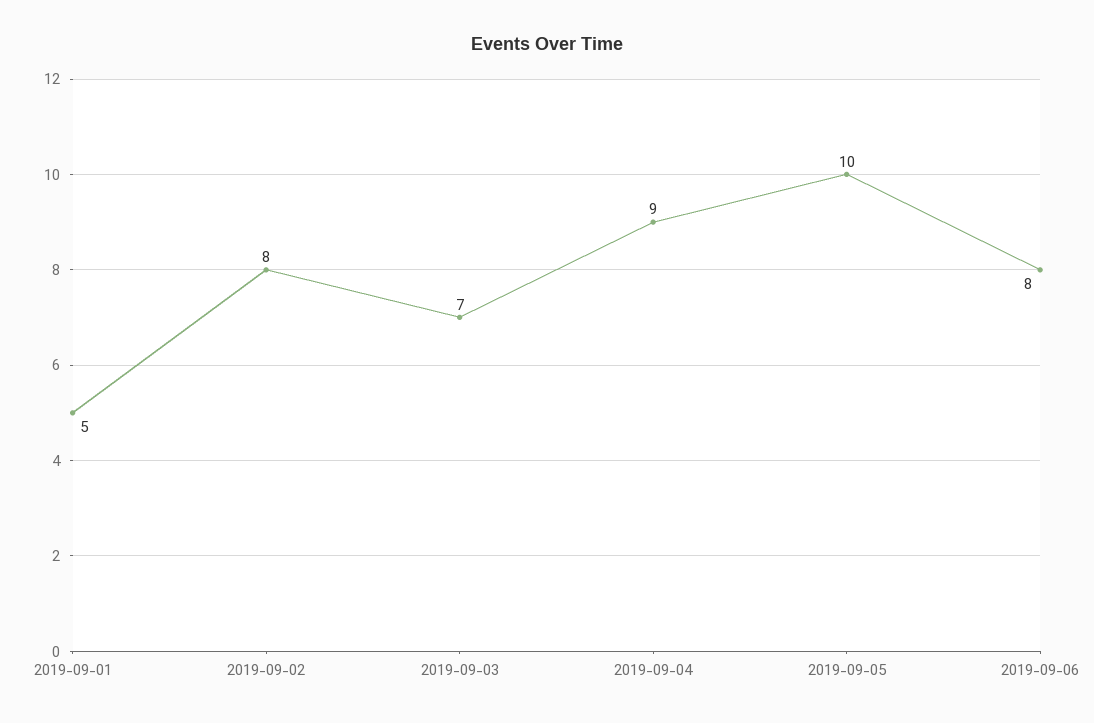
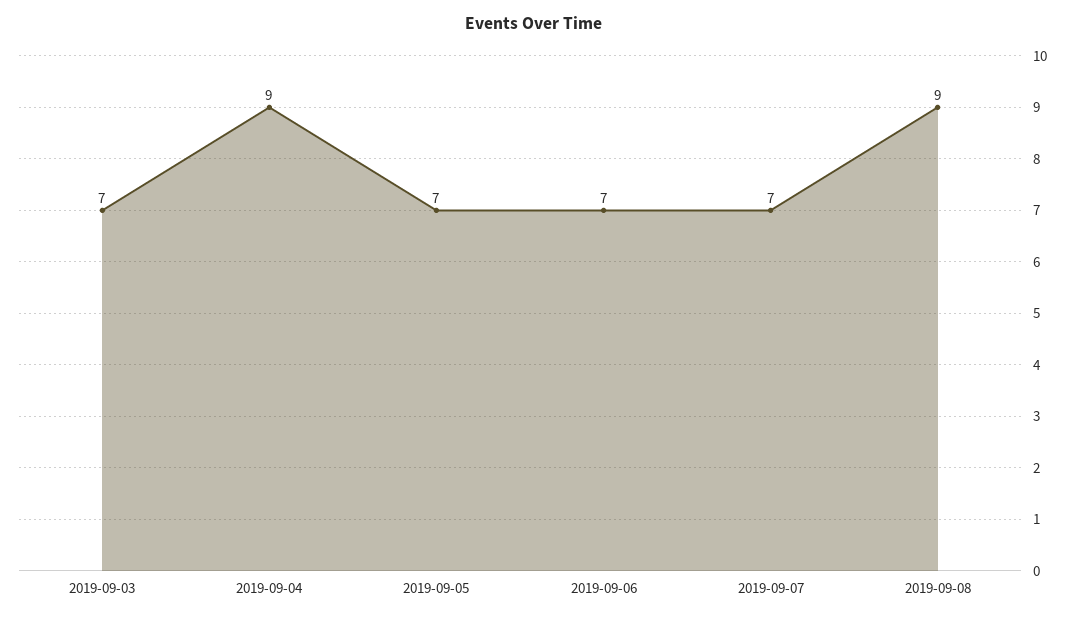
2019-09-01: 5 -> none
2019-09-02: 8 -> none
2019-09-05: 10 -> 7
2019-09-06: 8 -> 7
2019-09-07: none -> 7
2019-09-08: none -> 9

